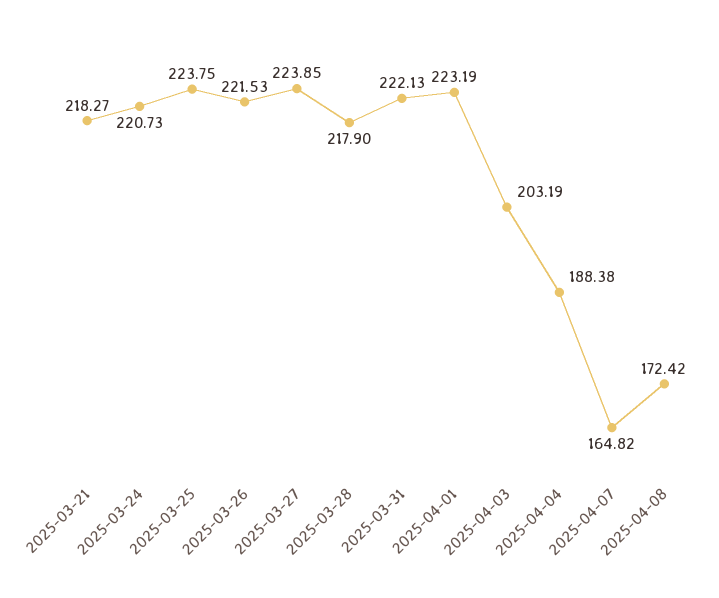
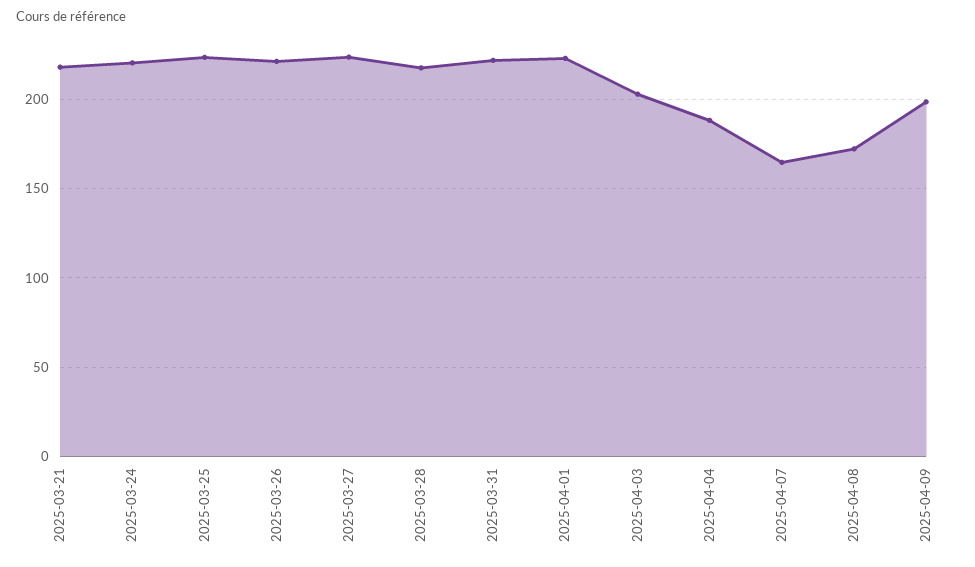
2025-04-09: none -> 200

